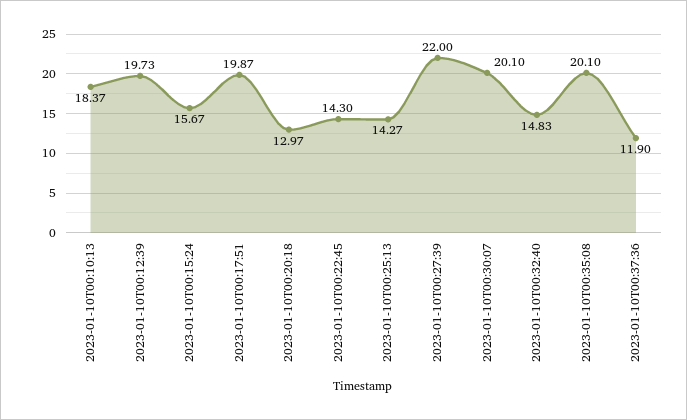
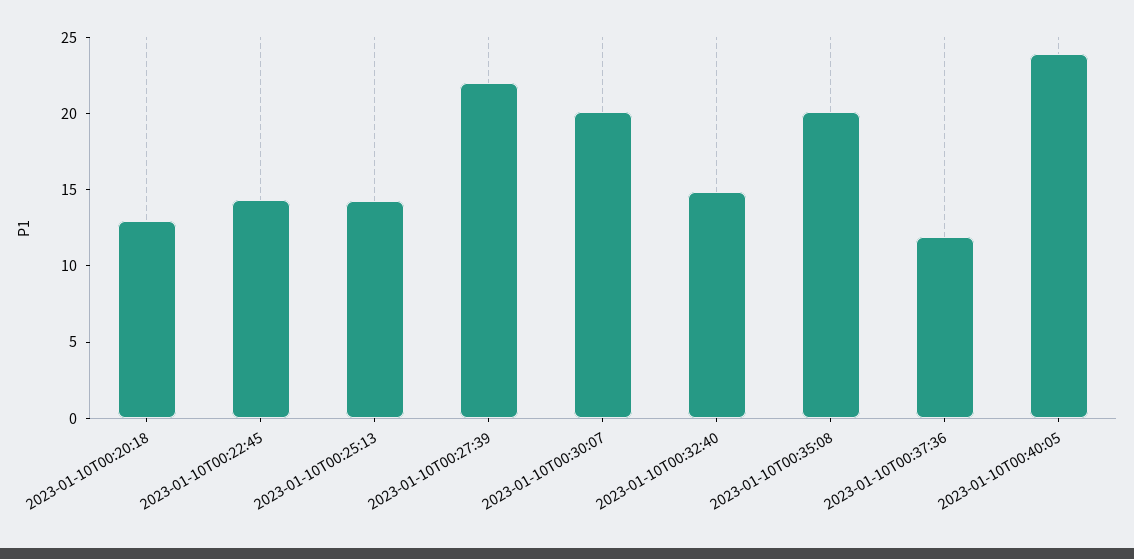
2023-01-10T00:10:13: 18.37 -> none
2023-01-10T00:12:39: 19.73 -> none
2023-01-10T00:15:24: 15.67 -> none
2023-01-10T00:17:51: 19.87 -> none
2023-01-10T00:40:05: none -> 24

